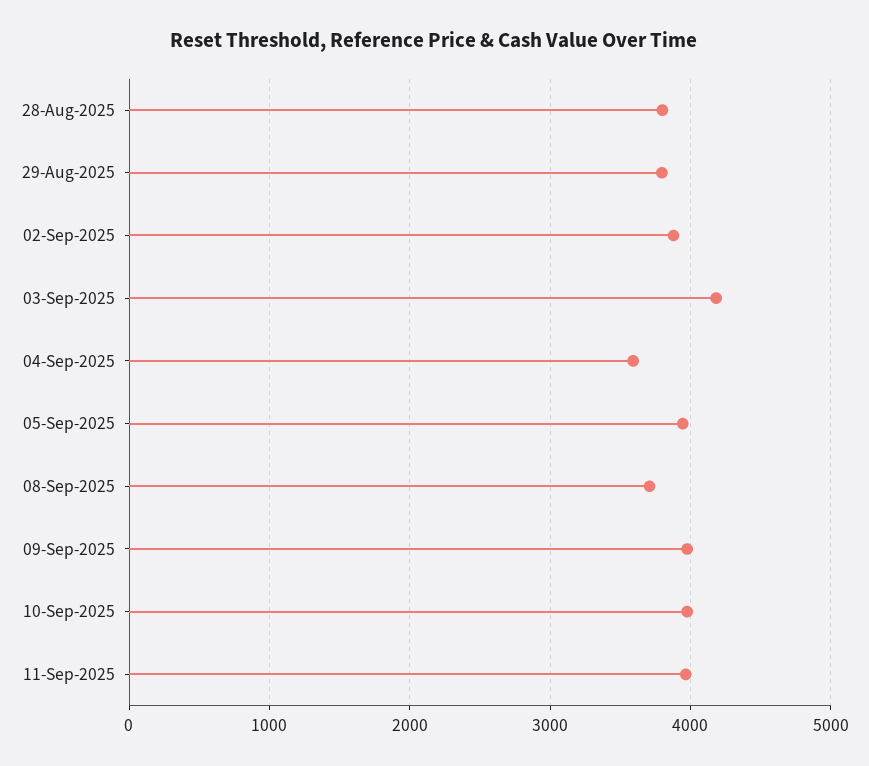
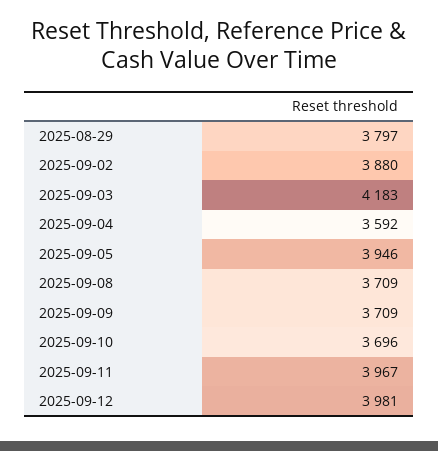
28-Aug-2025: 3800 -> none
09-Sep-2025: 4000 -> 3709
10-Sep-2025: 4000 -> 3696
2025-09-12: none -> 3981

